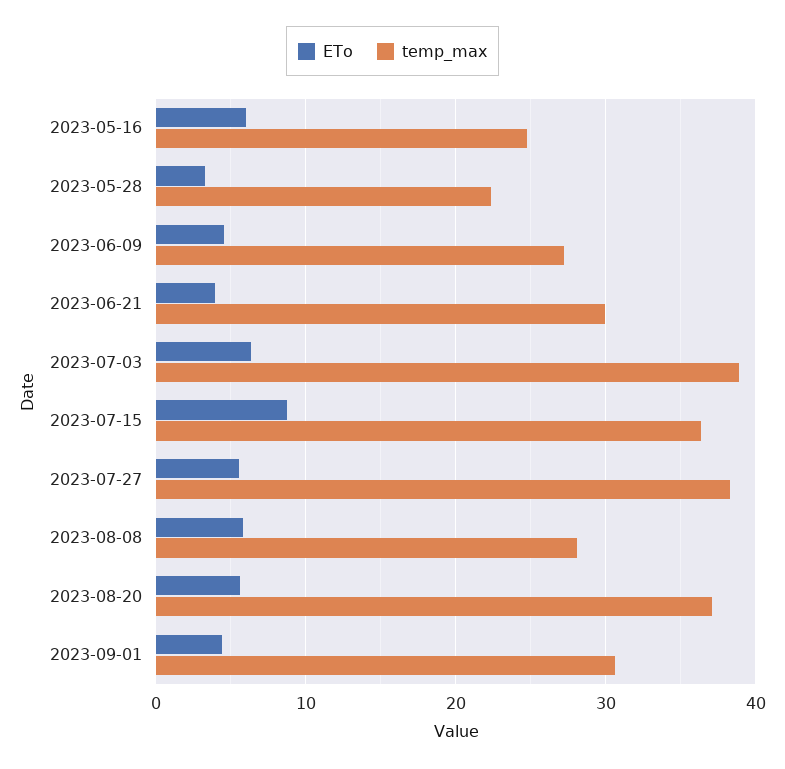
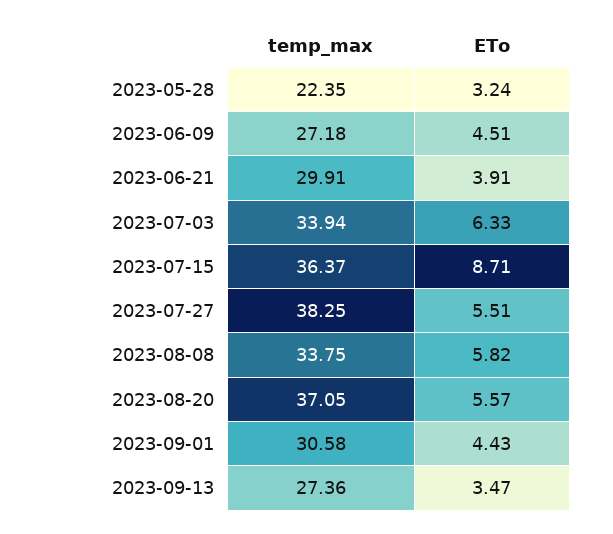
ETo, 2023-05-16: 6 -> none
temp_max, 2023-05-16: 25 -> none
temp_max, 2023-07-03: 39 -> 33.94
temp_max, 2023-08-08: 28 -> 33.75
temp_max, 2023-09-13: none -> 27.36
ETo, 2023-09-13: none -> 3.47

